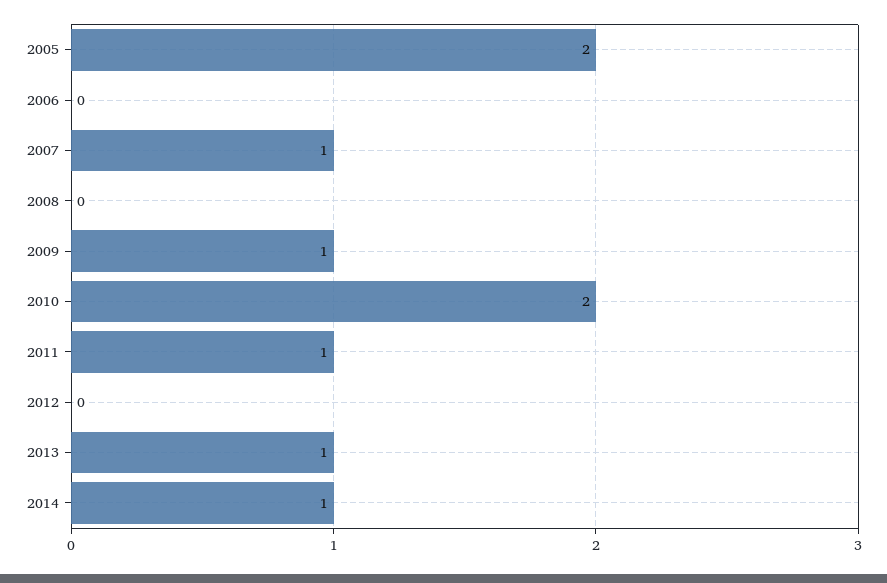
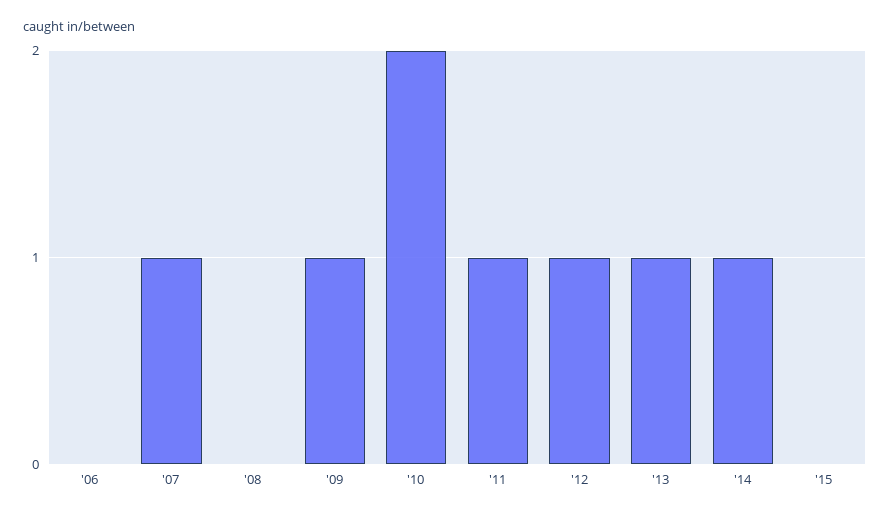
2005: 2 -> none
2012: 0 -> 1
'15: none -> 0

